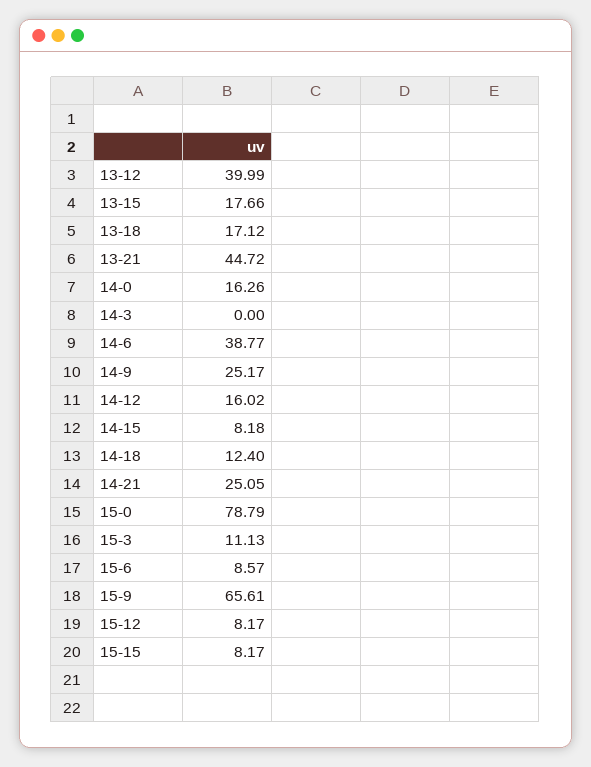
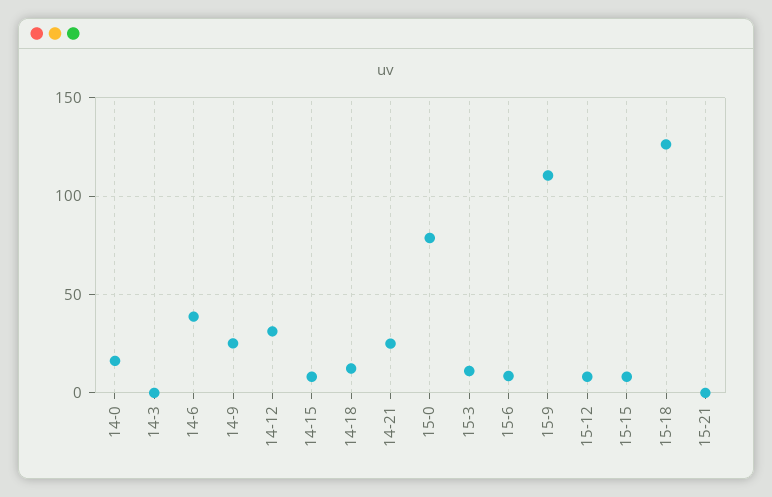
13-12: 39.99 -> none
13-15: 17.66 -> none
13-18: 17.12 -> none
13-21: 44.72 -> none
14-12: 16.02 -> 30
15-9: 65.61 -> 110
15-18: none -> 125
15-21: none -> 0

